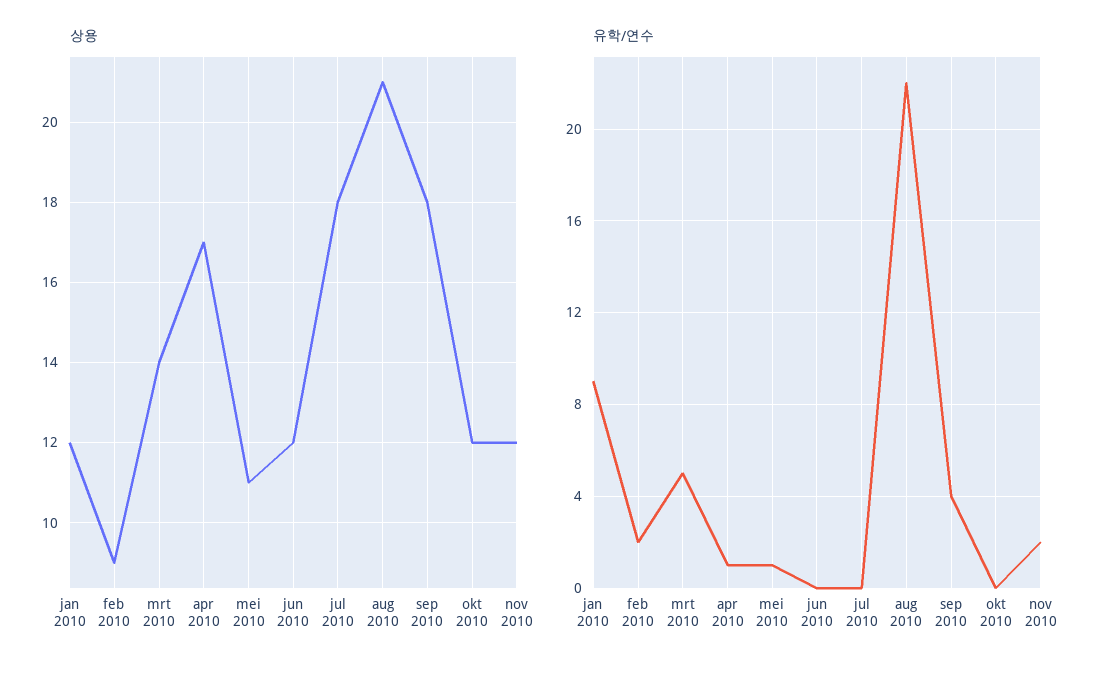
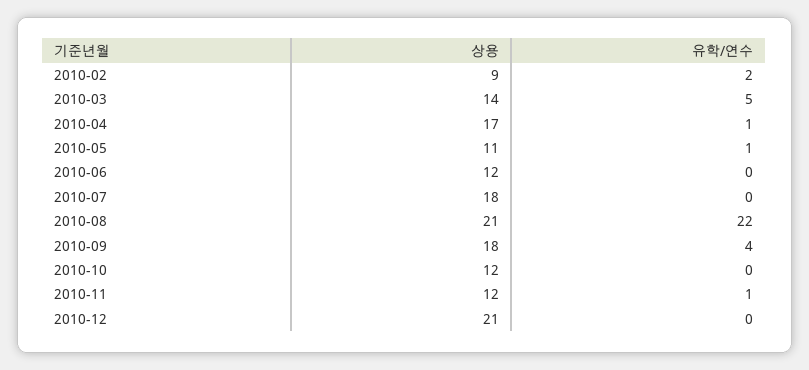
상용, jan 2010: 12 -> none
유학/연수, jan 2010: 9 -> none
유학/연수, nov 2010: 2 -> 1
상용, 2010-12: none -> 21
유학/연수, 2010-12: none -> 0

